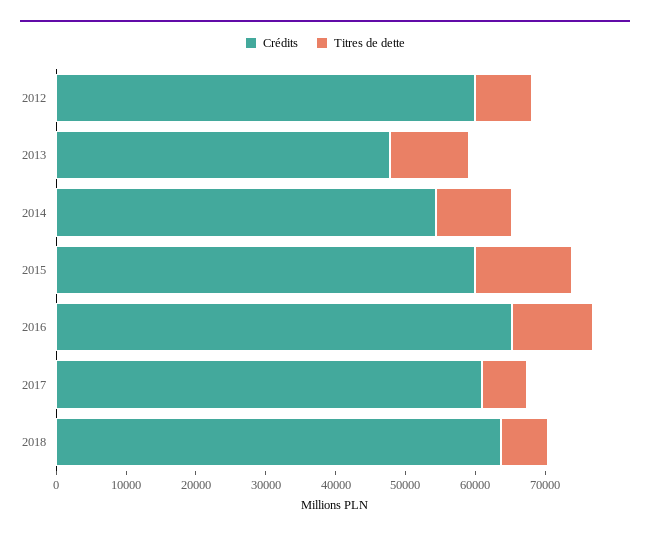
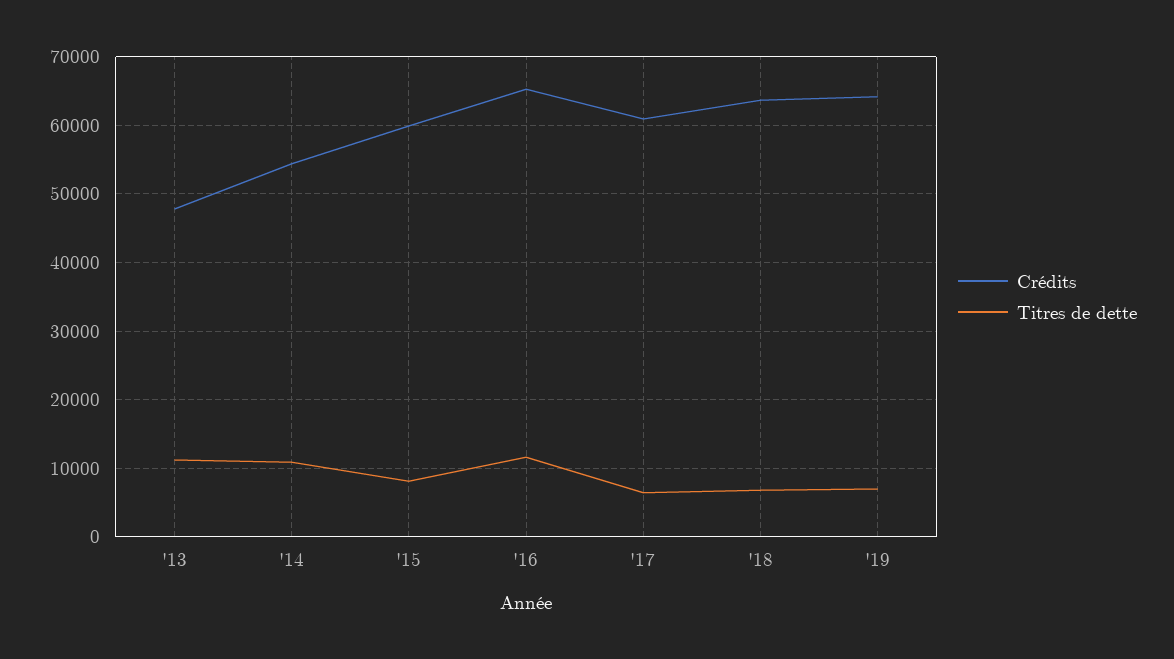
Crédits, 2012: 60000 -> none
Titres de dette, 2012: 8000 -> none
Titres de dette, 2015: 14000 -> 8000
Crédits, '19: none -> 64000
Titres de dette, '19: none -> 7000

